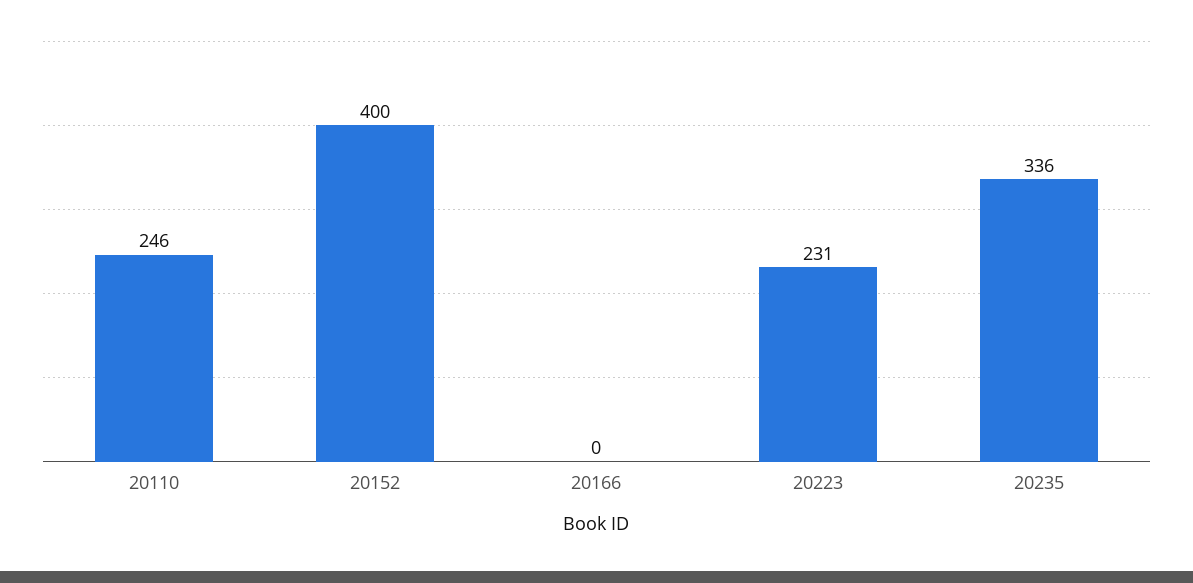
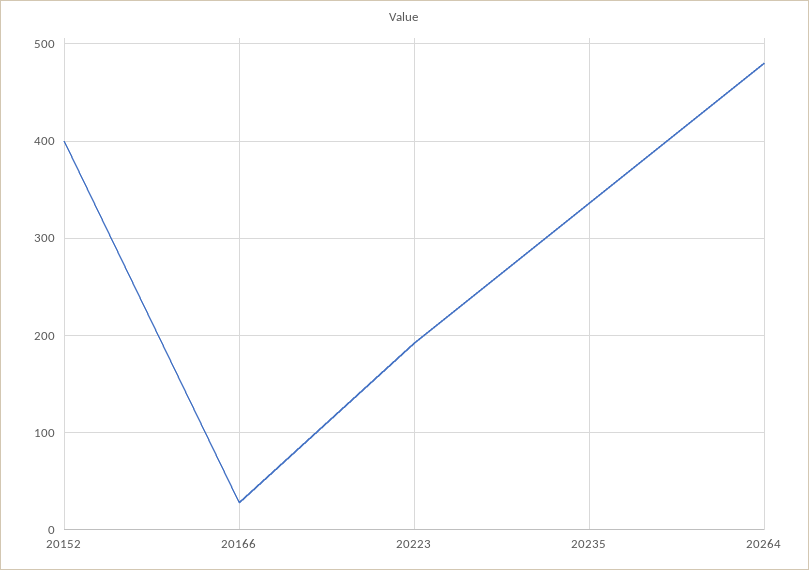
20110: 246 -> none
20166: 0 -> 30
20223: 231 -> 190
20264: none -> 480

